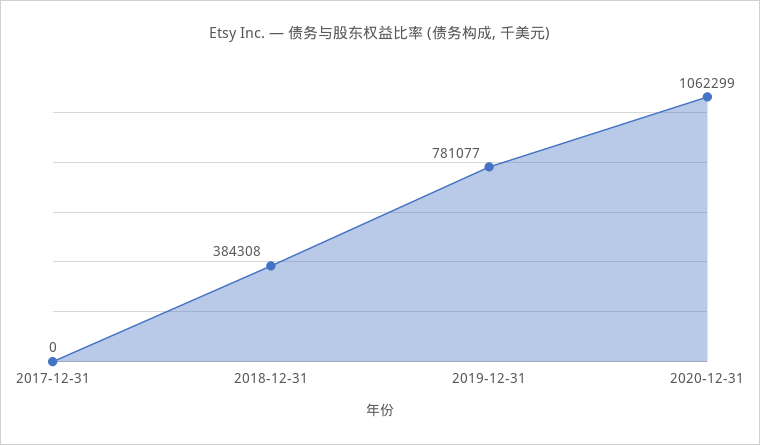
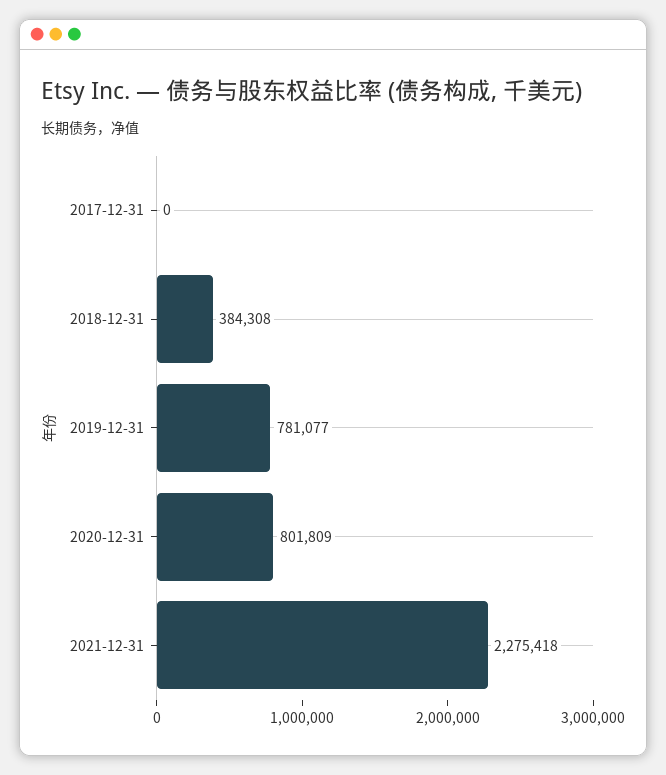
2020-12-31: 1062299 -> 801809
2021-12-31: none -> 2275418

